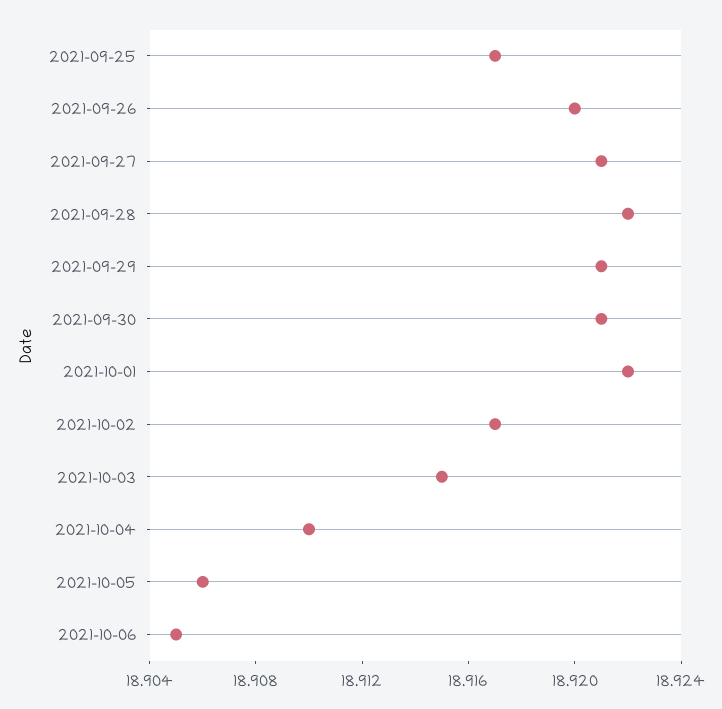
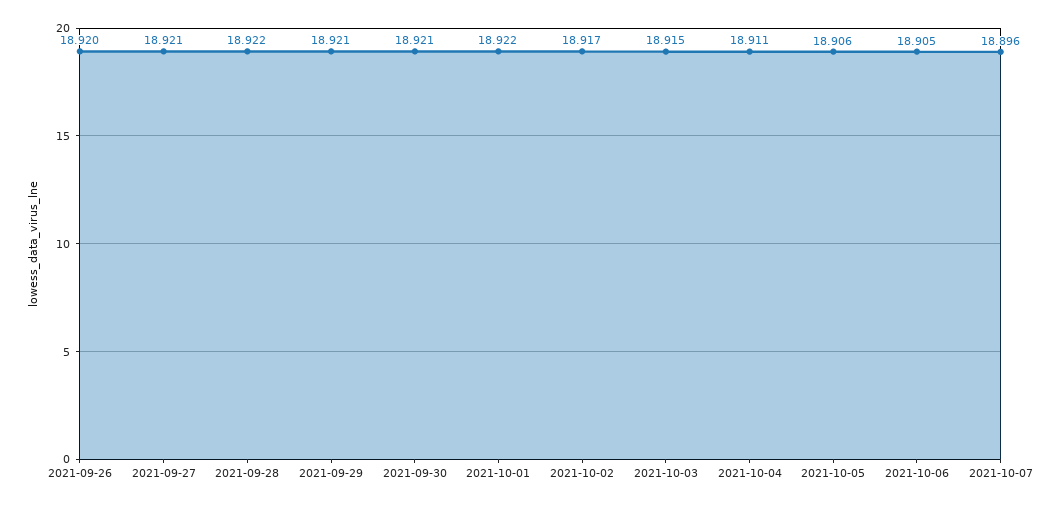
2021-09-25: 18.917 -> none
2021-10-04: 18.91 -> 18.911
2021-10-07: none -> 18.896

